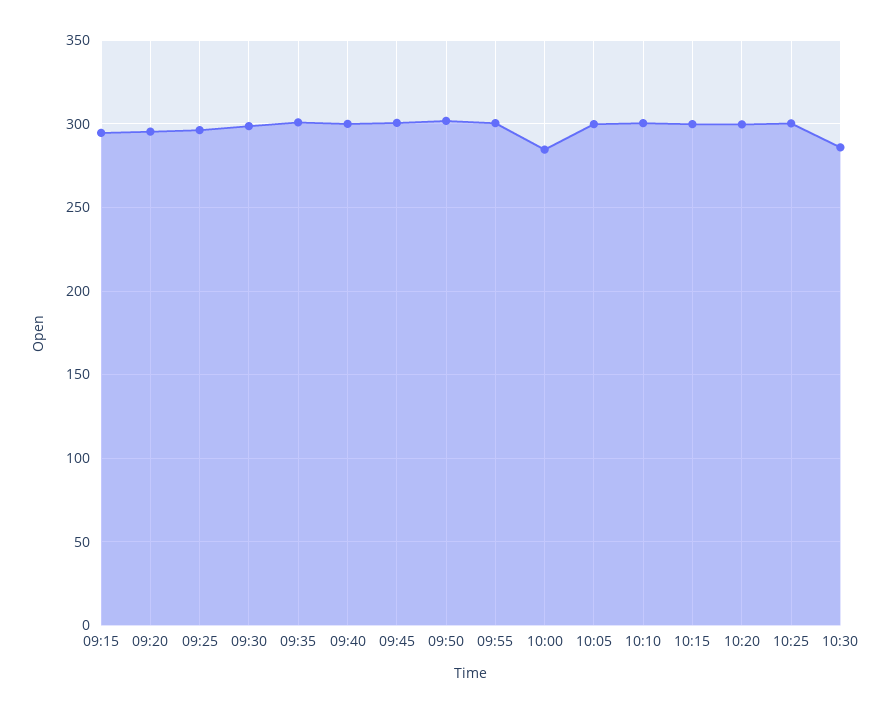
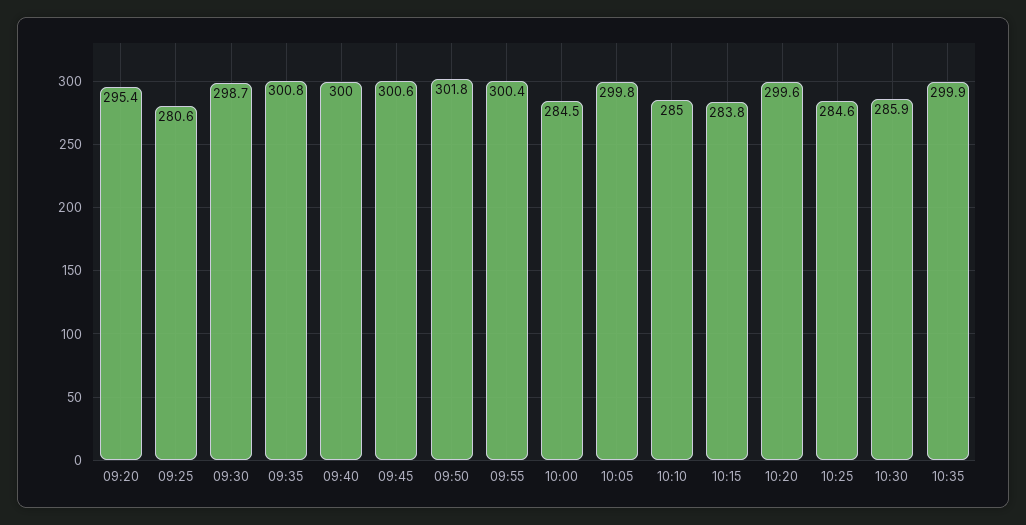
09:15: 295 -> none
09:25: 295 -> 280.6
10:10: 300 -> 285
10:15: 300 -> 283.8
10:25: 300 -> 284.6
10:35: none -> 299.9

